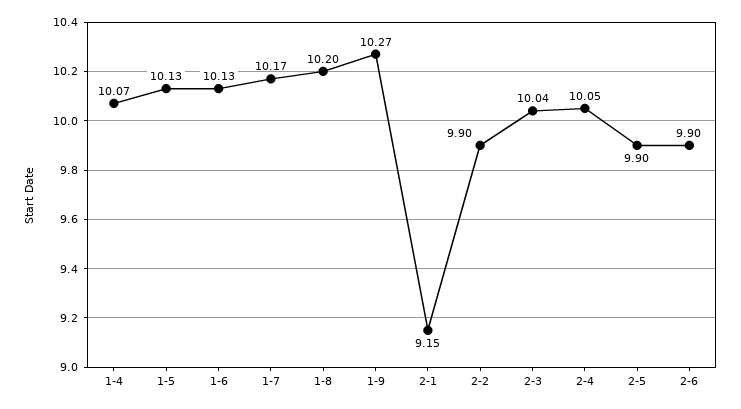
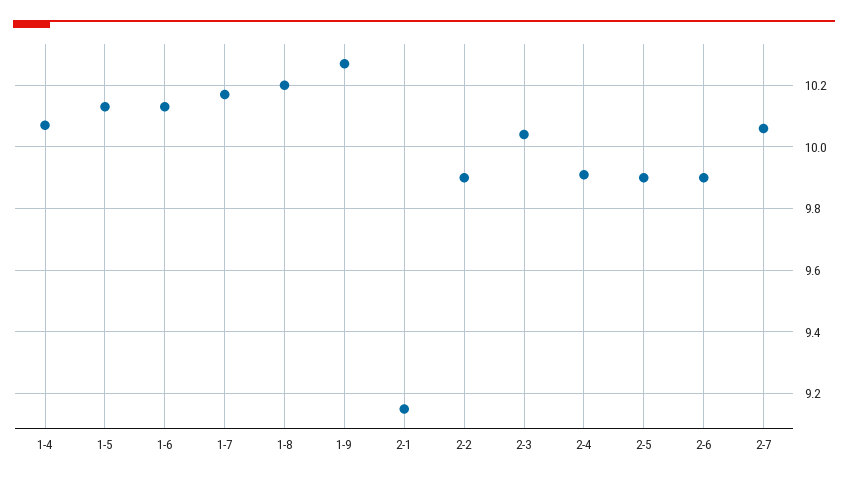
2-4: 10.05 -> 9.9
2-7: none -> 10.05

